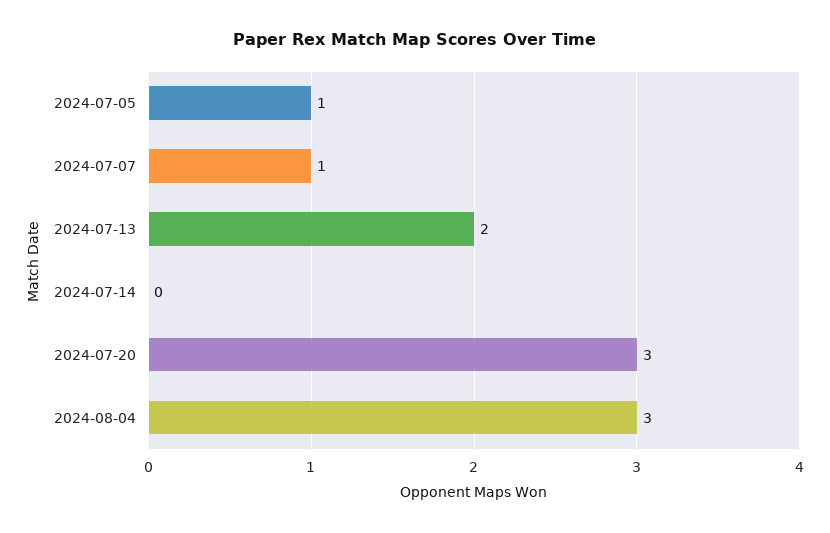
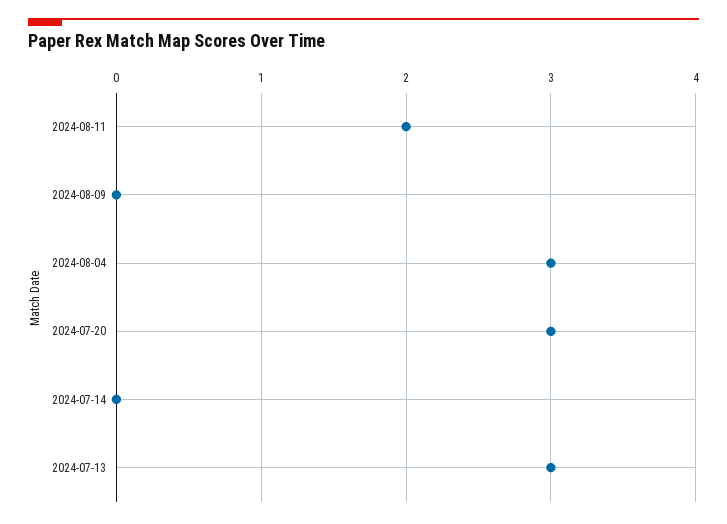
2024-07-05: 1 -> none
2024-07-07: 1 -> none
2024-07-13: 2 -> 3
2024-08-11: none -> 2
2024-08-09: none -> 0

